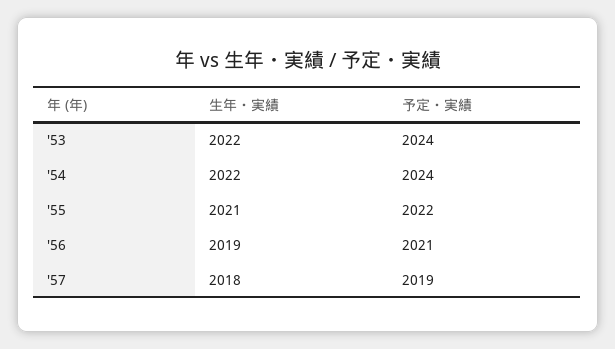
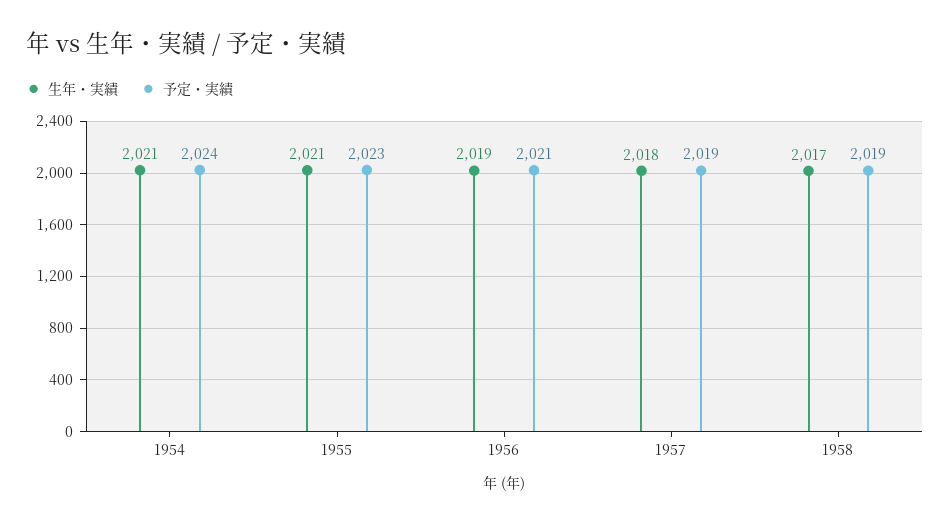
生年・実績, '53: 2022 -> none
予定・実績, '53: 2024 -> none
生年・実績, '54: 2022 -> 2021
予定・実績, '55: 2022 -> 2023
生年・実績, 1958: none -> 2017
予定・実績, 1958: none -> 2019

